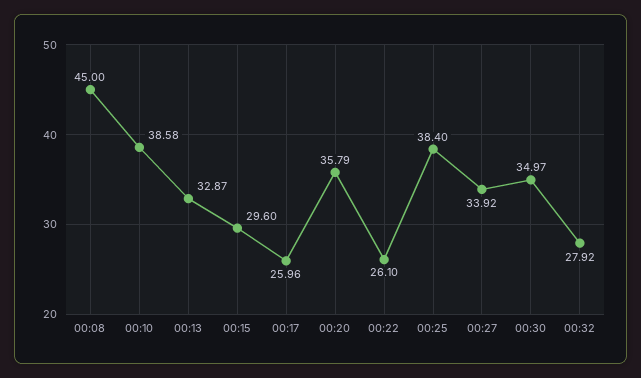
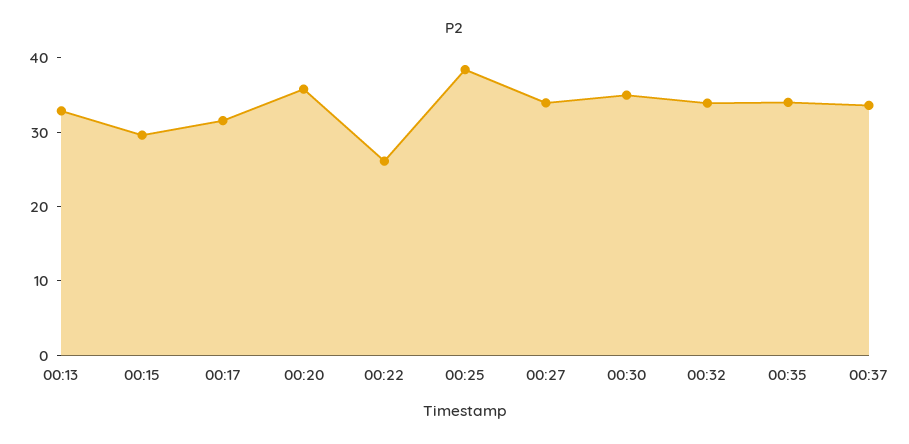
00:08: 45 -> none
00:10: 38.58 -> none
00:17: 25.96 -> 32
00:32: 27.92 -> 34
00:35: none -> 34
00:37: none -> 34

